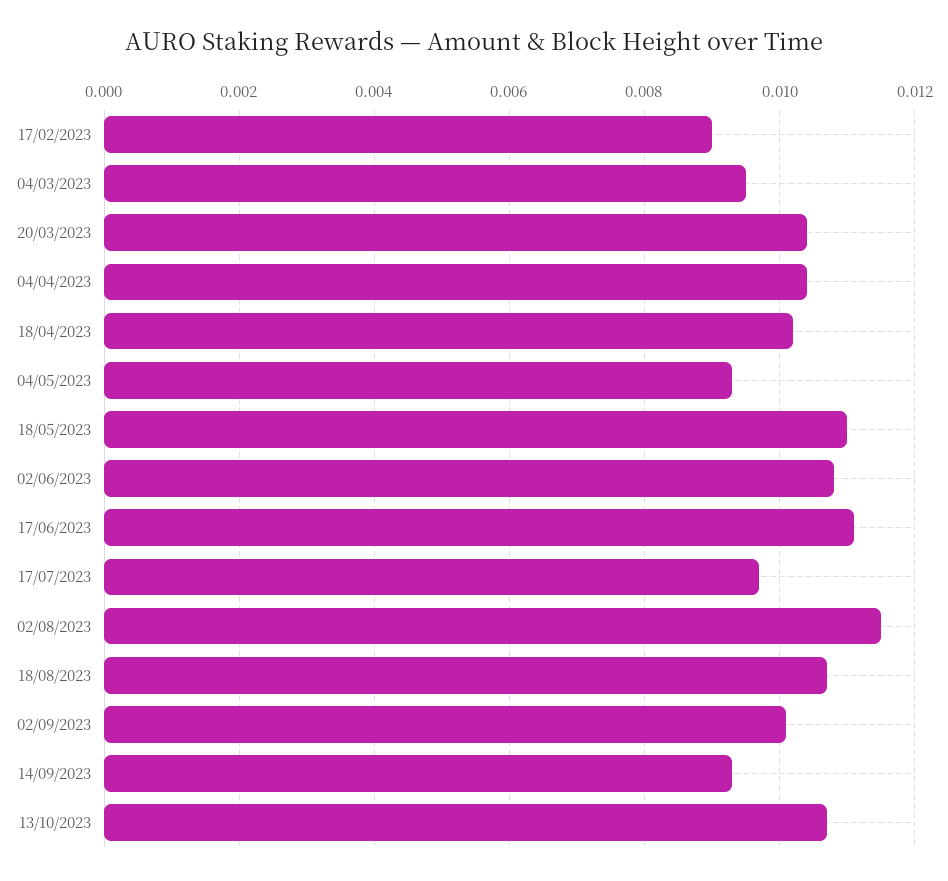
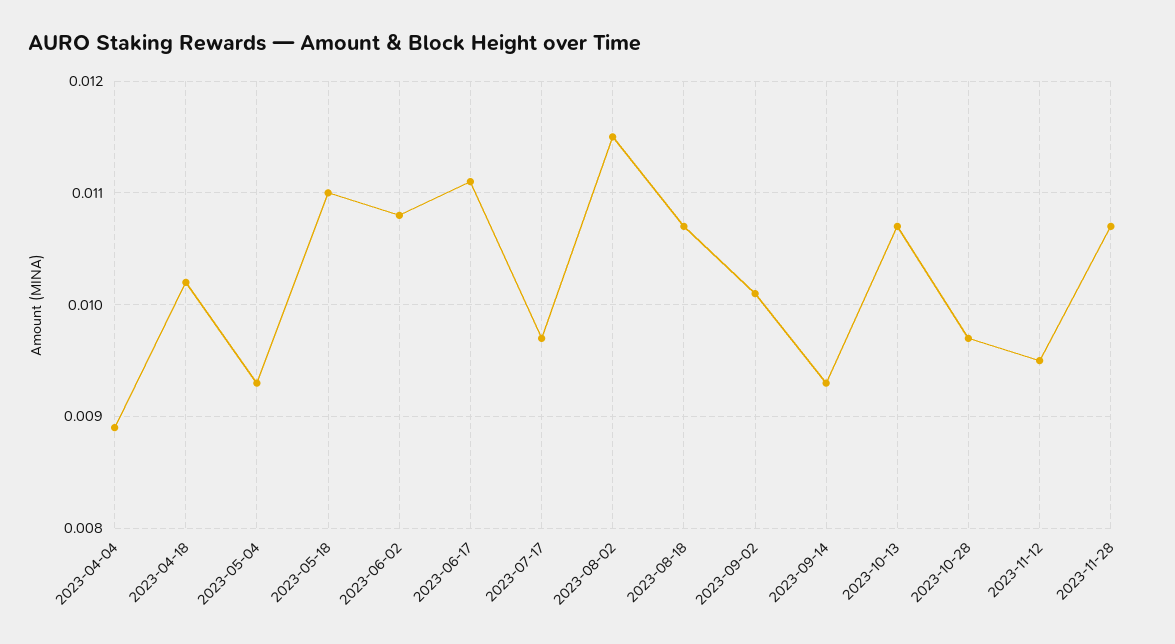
17/02/2023: 0.009 -> none
04/03/2023: 0.0095 -> none
20/03/2023: 0.0105 -> none
04/04/2023: 0.0105 -> 0.0089
2023-10-28: none -> 0.0097
2023-11-12: none -> 0.0095
2023-11-28: none -> 0.0107

